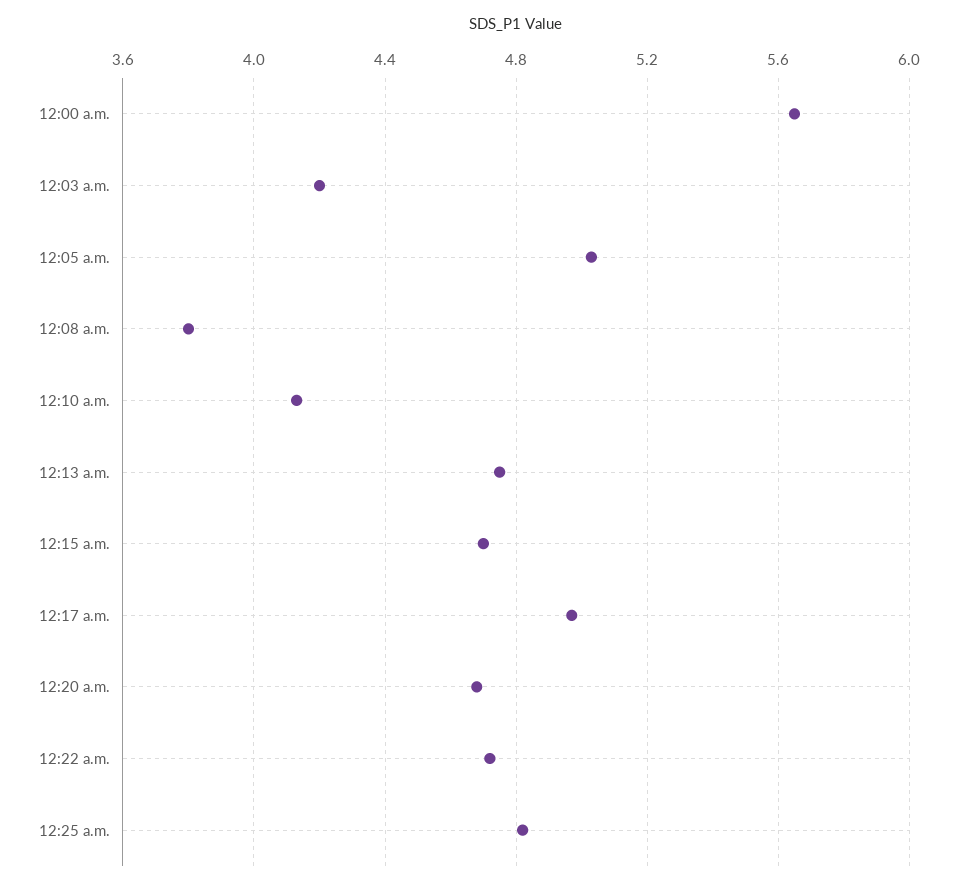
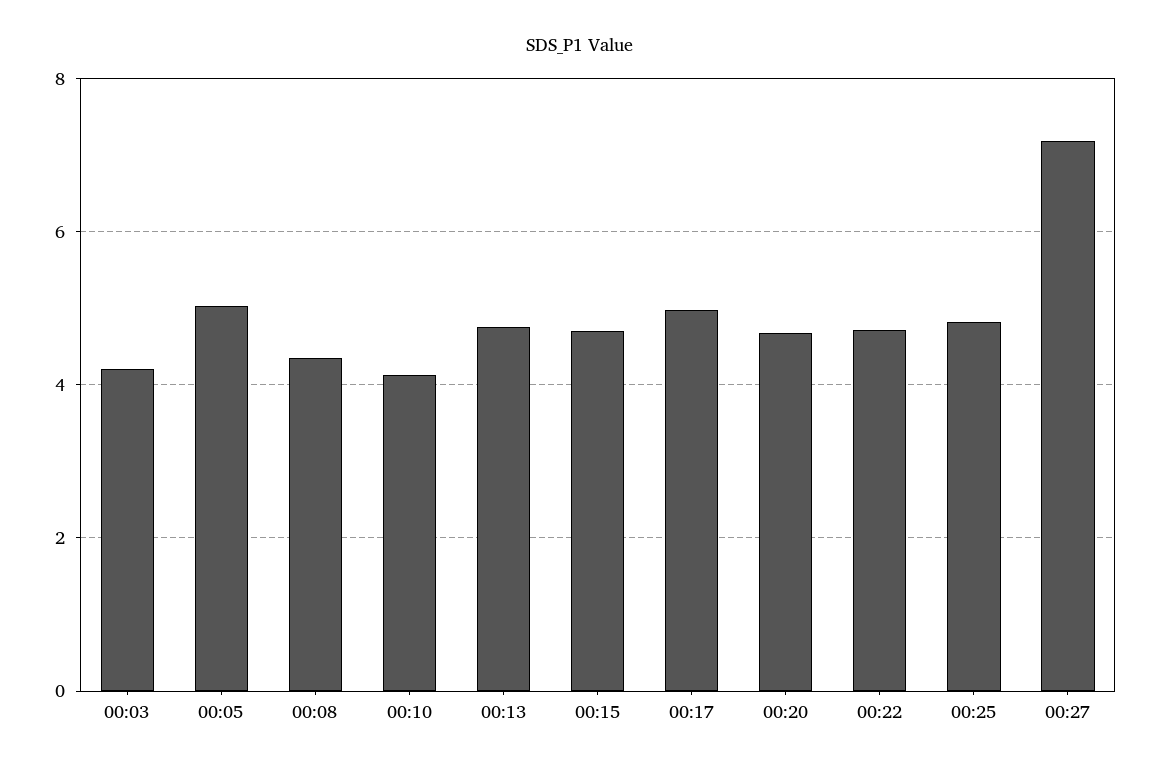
12:00 a.m.: 5.65 -> none
12:08 a.m.: 3.8 -> 4.4
00:27: none -> 7.2

